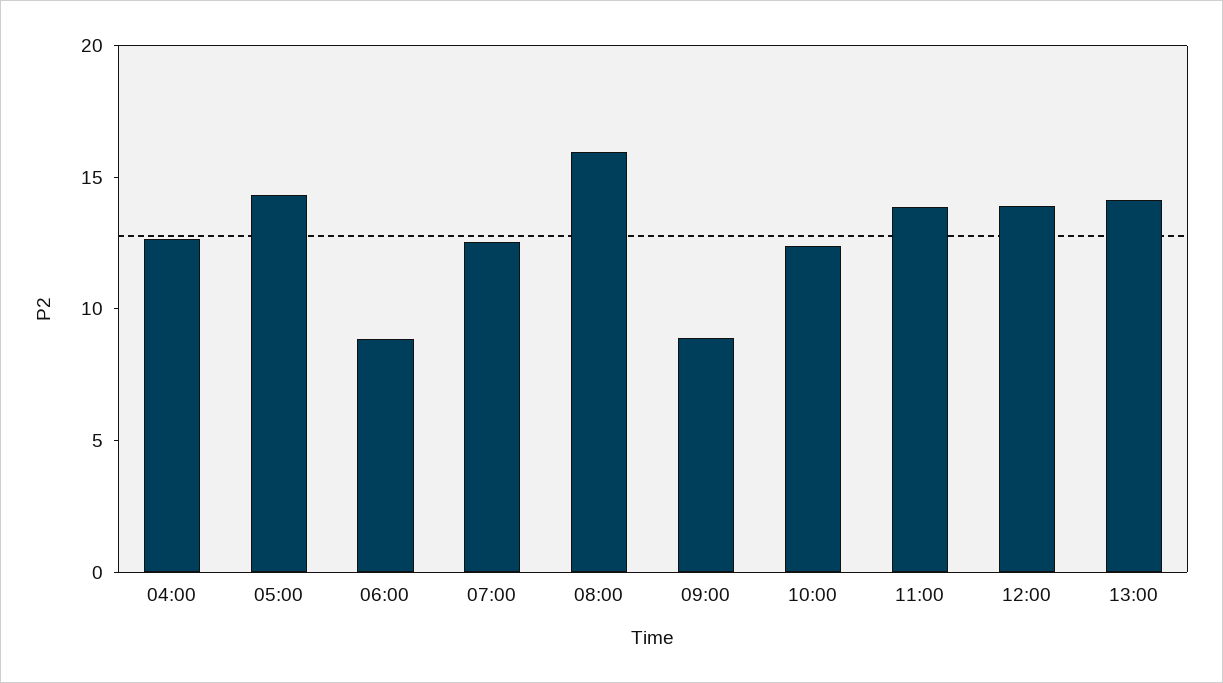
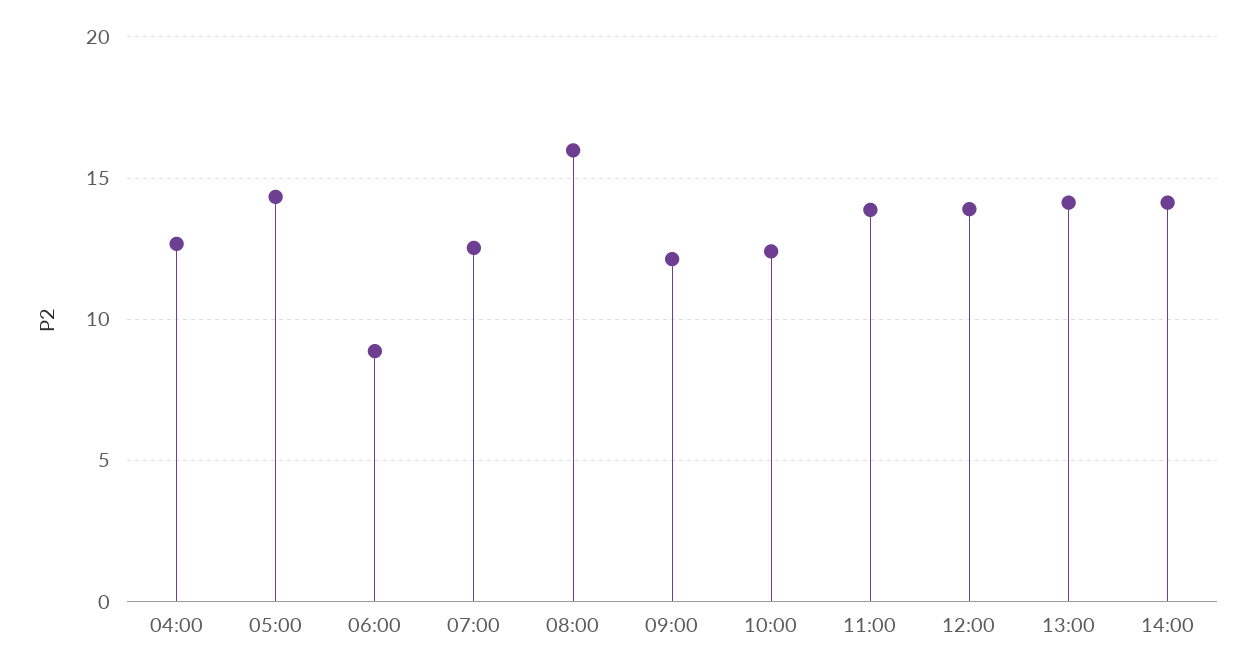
09:00: 9 -> 12
14:00: none -> 14

